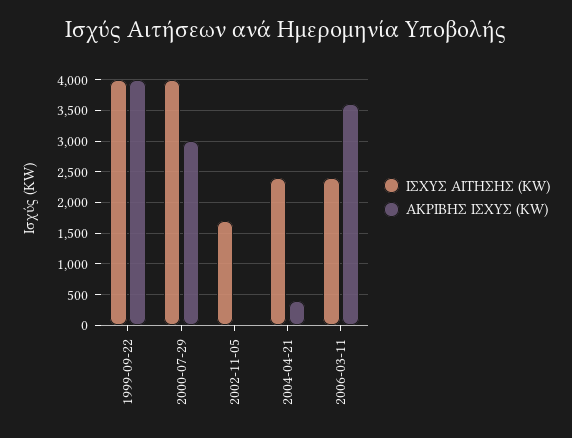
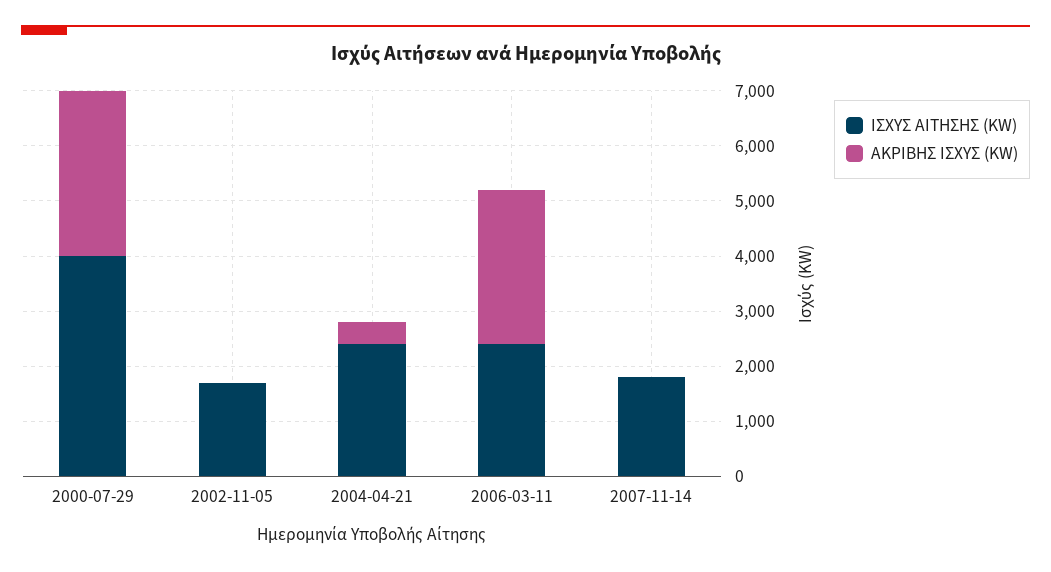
ΙΣΧΥΣ ΑΙΤΗΣΗΣ (KW), 1999-09-22: 4000 -> none
ΑΚΡΙΒΗΣ ΙΣΧΥΣ (KW), 1999-09-22: 4000 -> none
ΑΚΡΙΒΗΣ ΙΣΧΥΣ (KW), 2006-03-11: 3600 -> 2800
ΙΣΧΥΣ ΑΙΤΗΣΗΣ (KW), 2007-11-14: none -> 1800
ΑΚΡΙΒΗΣ ΙΣΧΥΣ (KW), 2007-11-14: none -> 0

